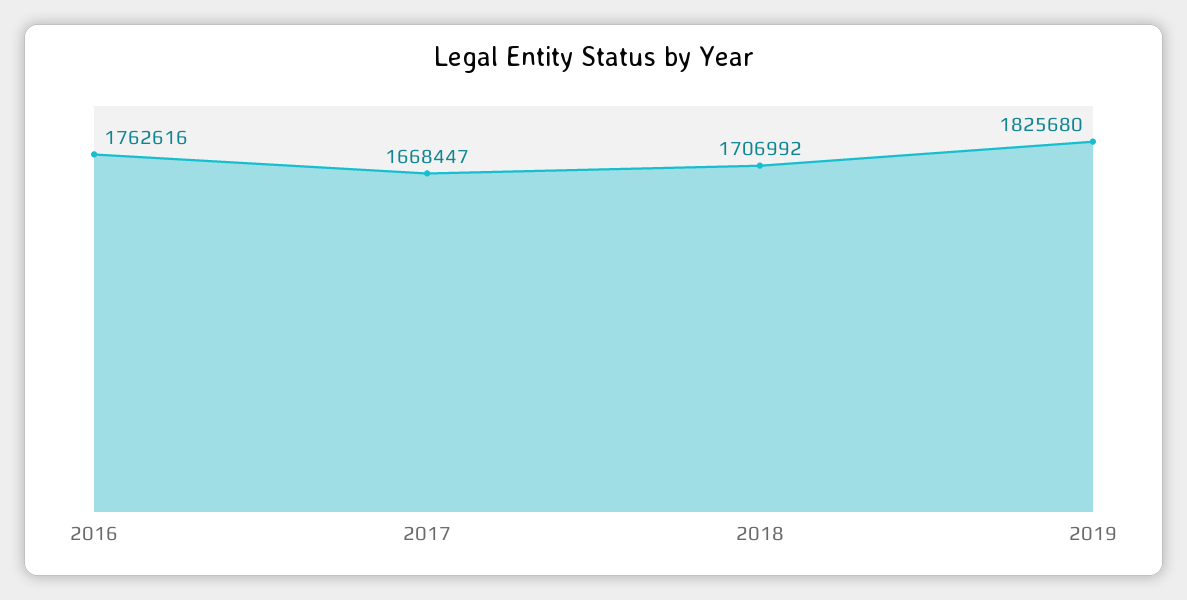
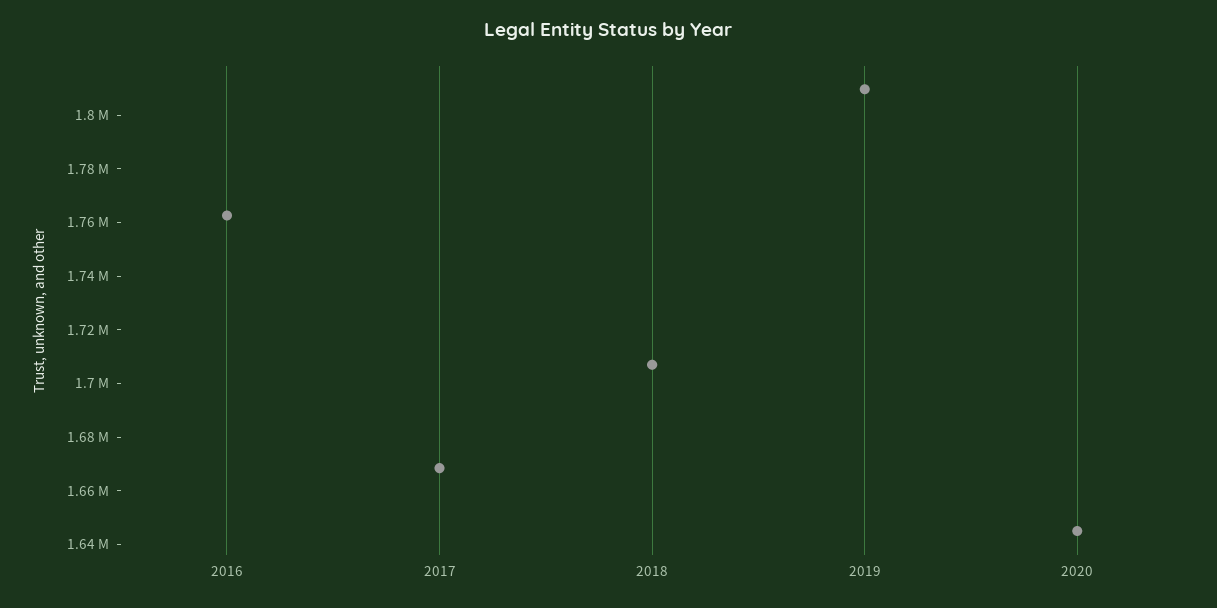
2019: 1825680 -> 1810000
2020: none -> 1645000

